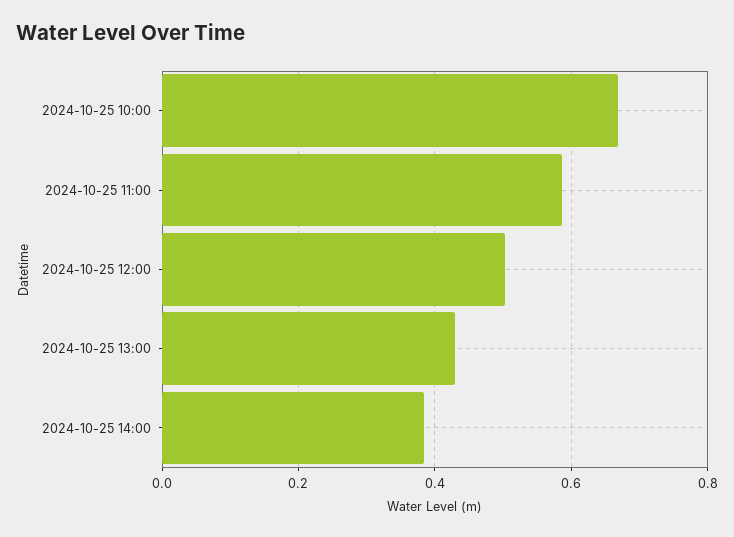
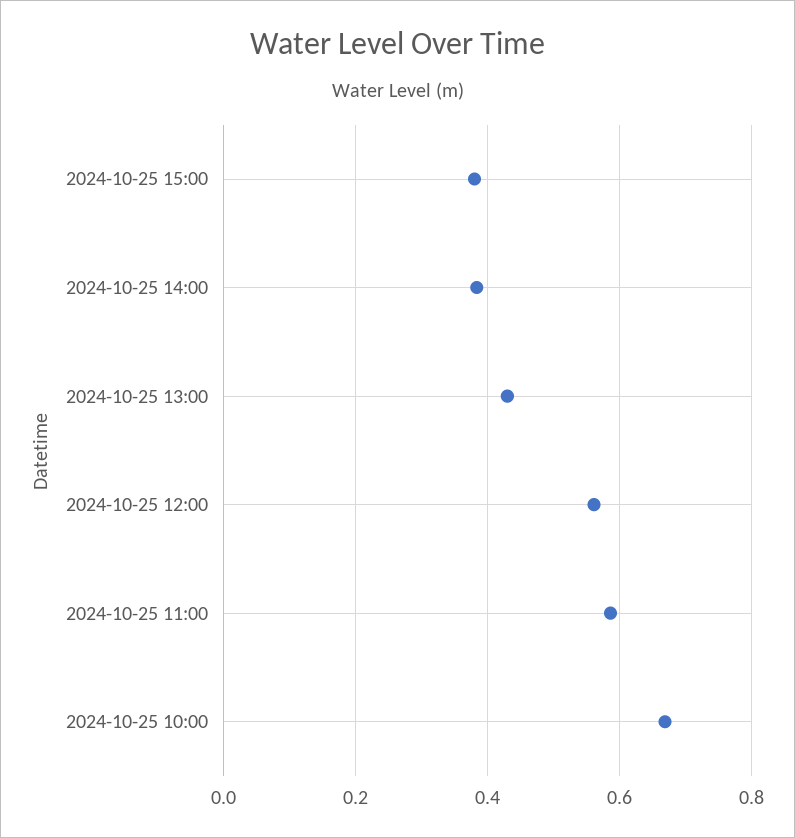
2024-10-25 12:00: 0.5 -> 0.56
2024-10-25 15:00: none -> 0.38

